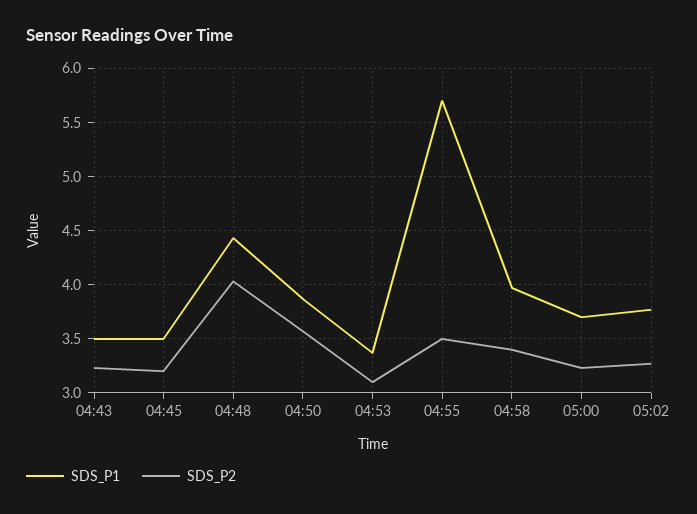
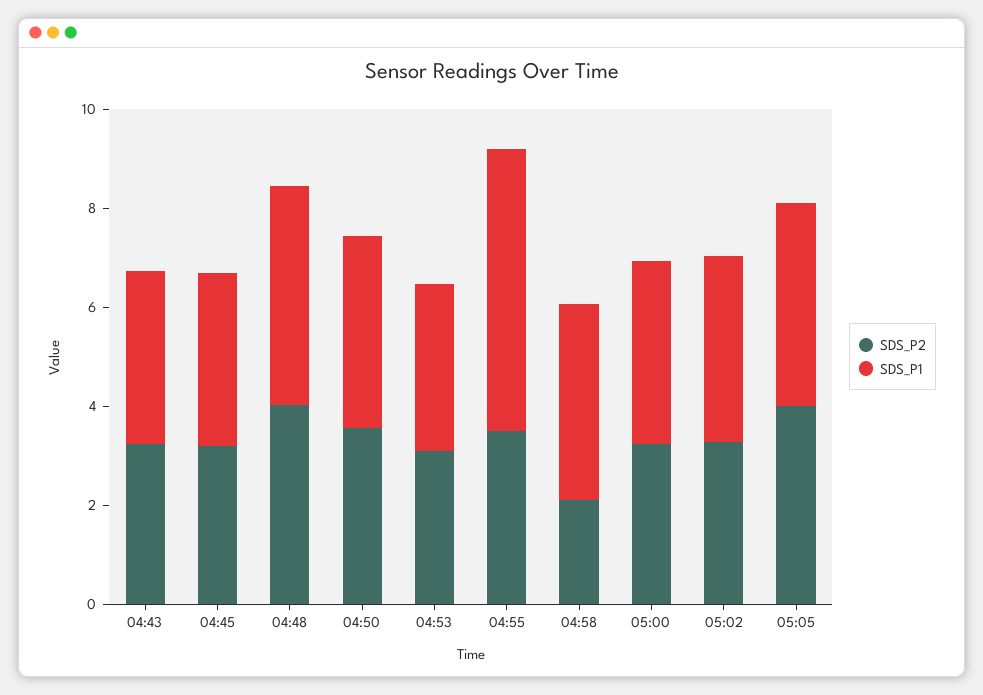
SDS_P2, 04:58: 3.4 -> 2
SDS_P2, 05:05: none -> 4
SDS_P1, 05:05: none -> 4

